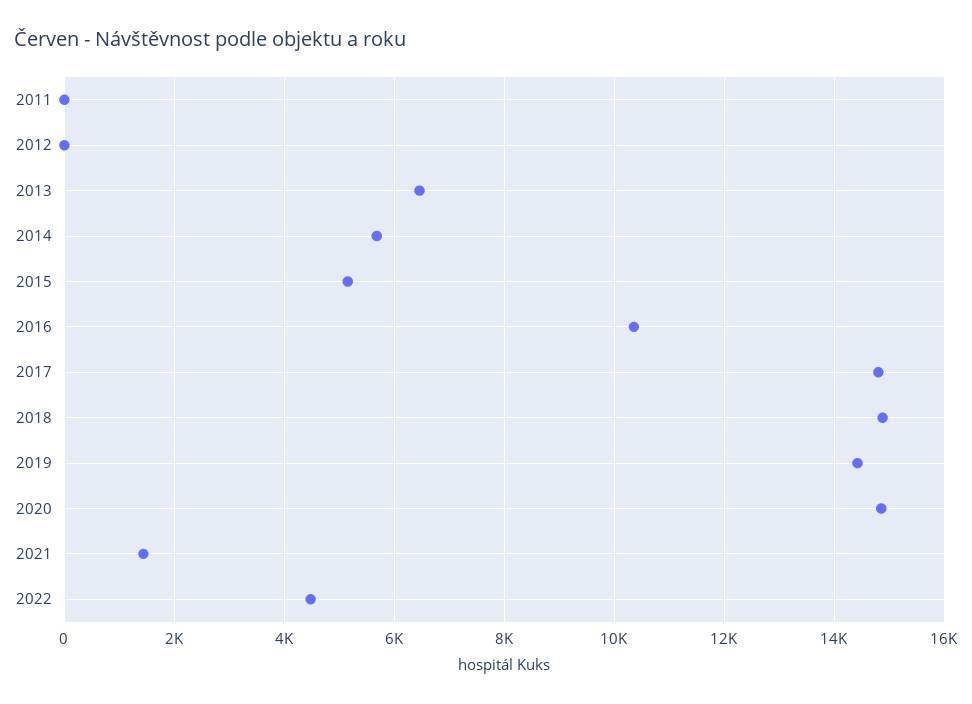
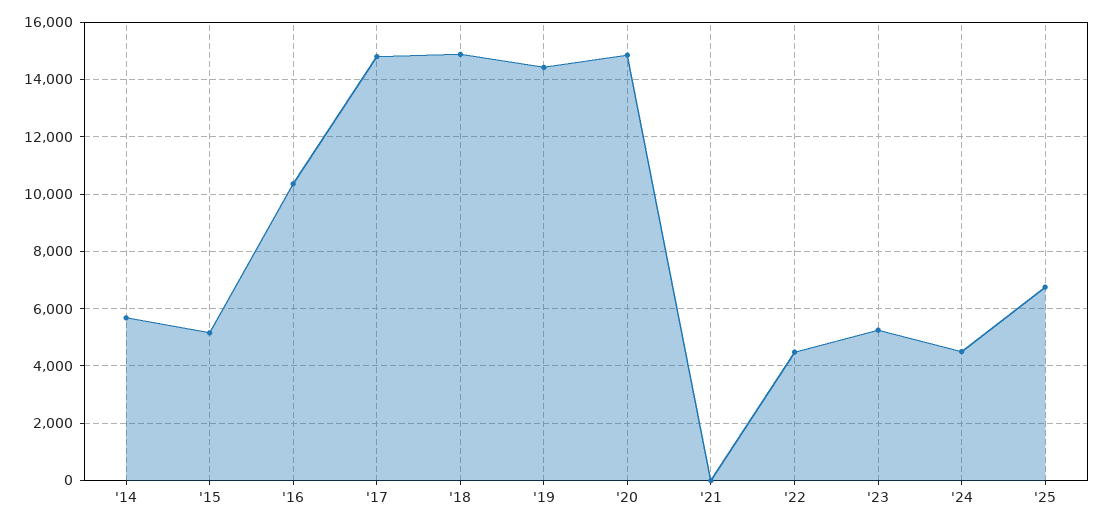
2011: 0 -> none
2012: 0 -> none
2013: 6400 -> none
2021: 1400 -> 0
'23: none -> 5250
'24: none -> 4500
'25: none -> 6750

